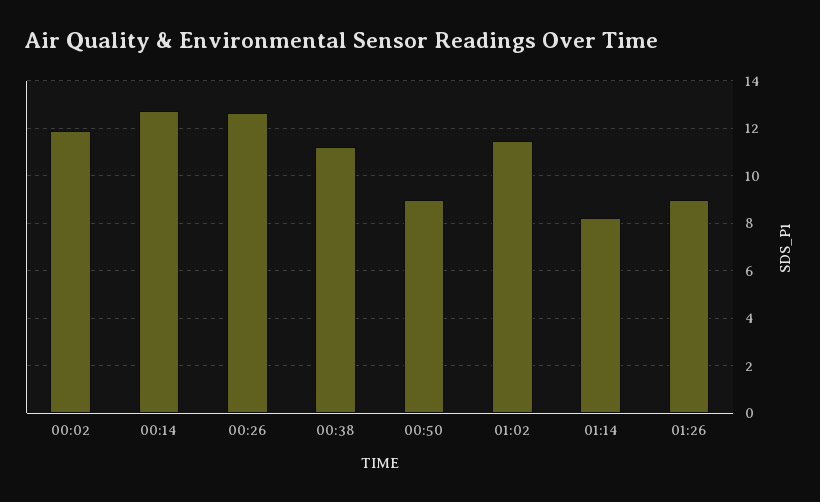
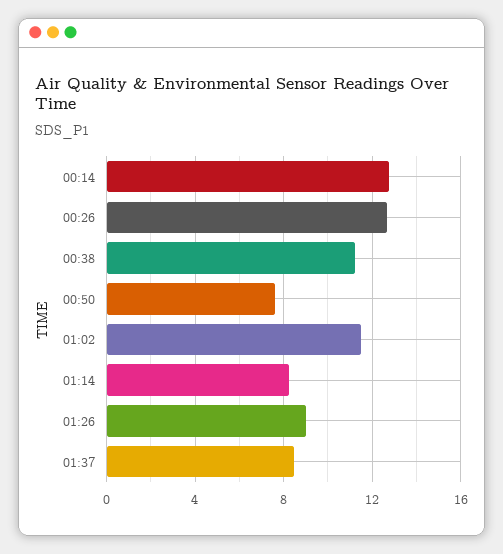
00:02: 12 -> none
00:50: 9 -> 7.5
01:37: none -> 8.5

